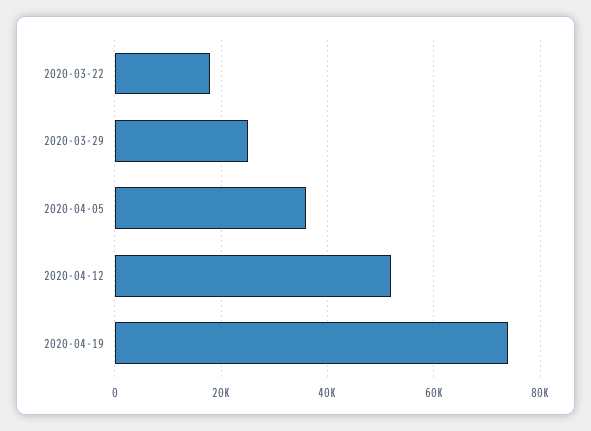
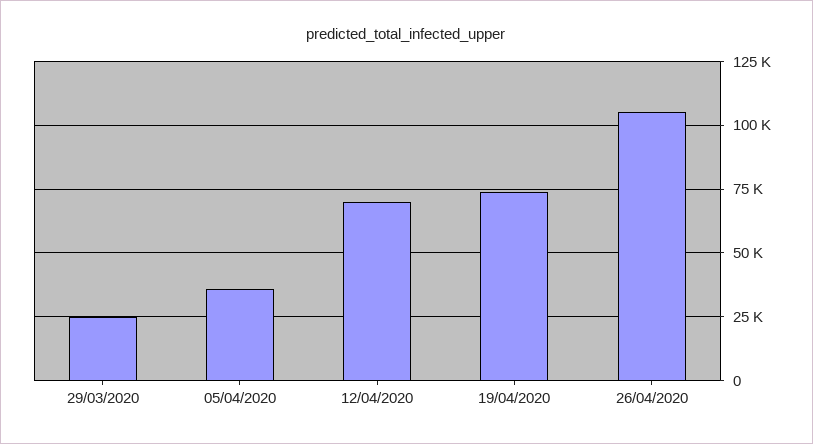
2020-03-22: 18000 -> none
2020-04-12: 52000 -> 70000
26/04/2020: none -> 105000

